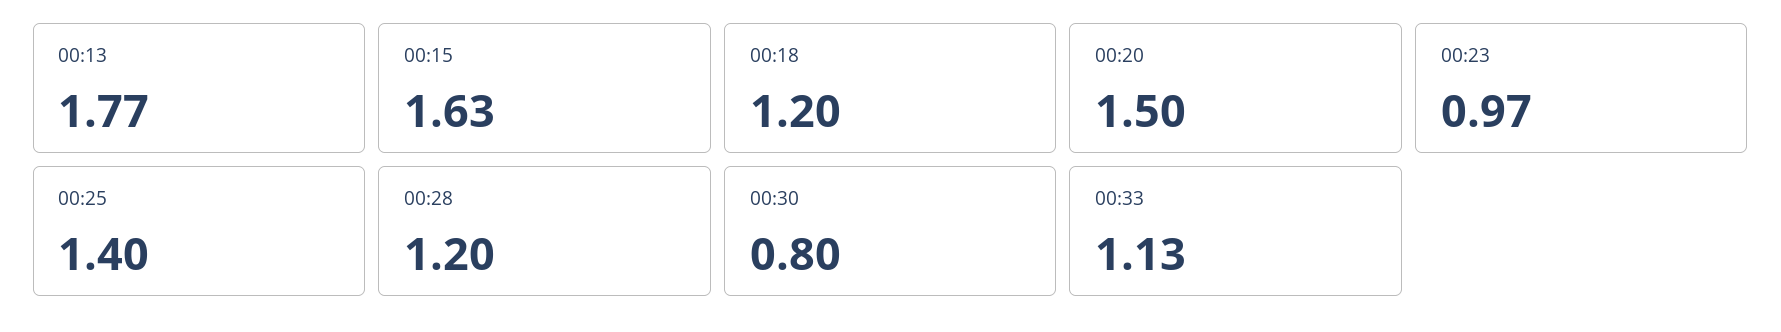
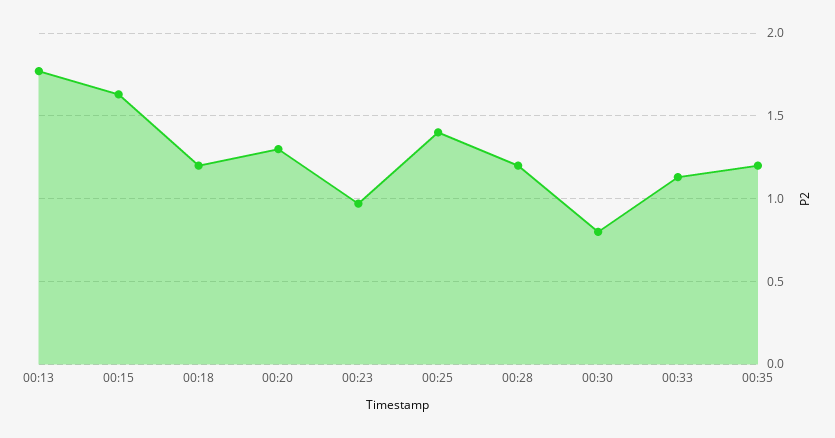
00:20: 1.5 -> 1.3
00:35: none -> 1.2

